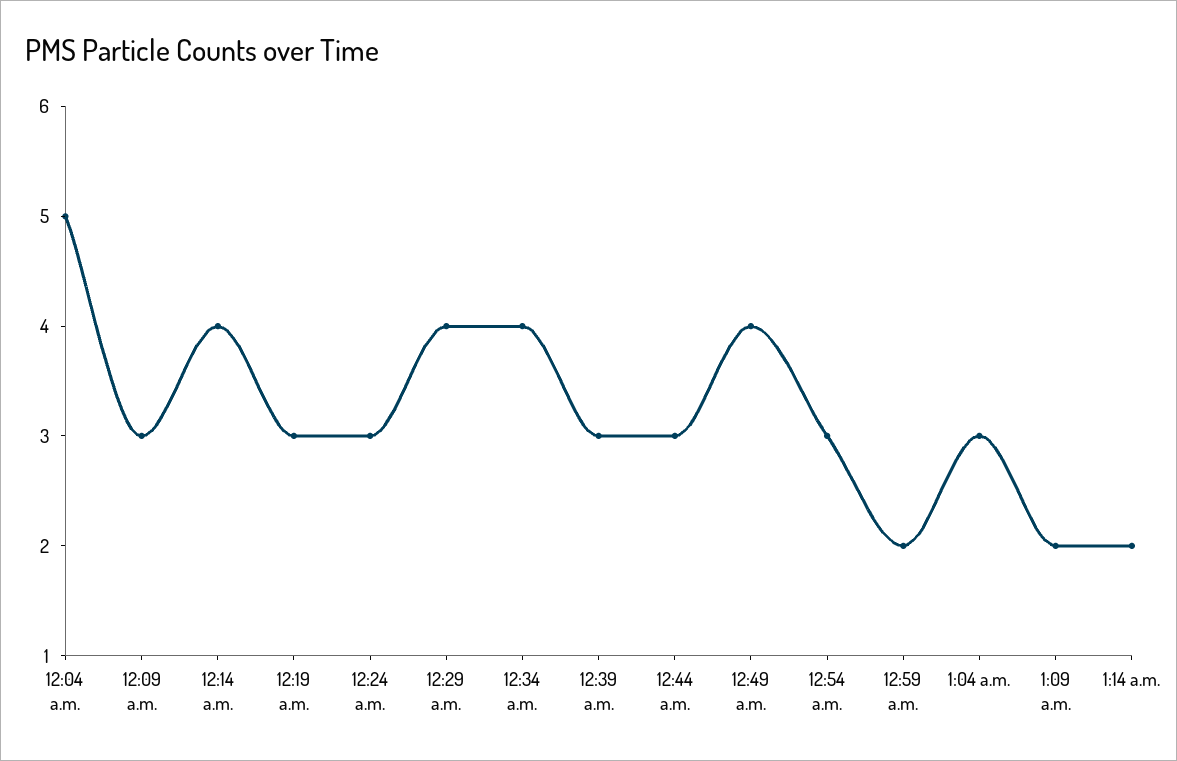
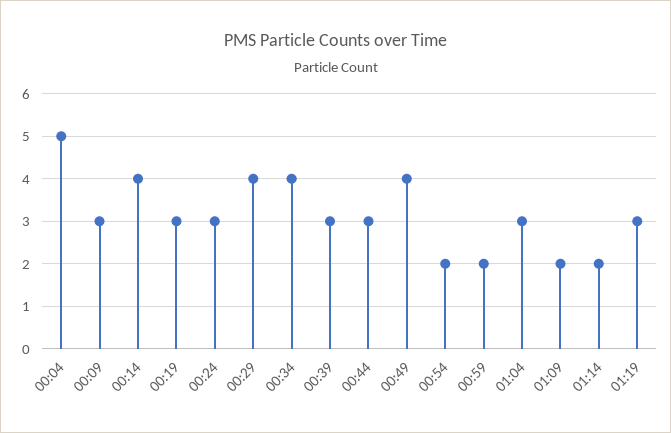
12:54 a.m.: 3 -> 2
01:19: none -> 3

